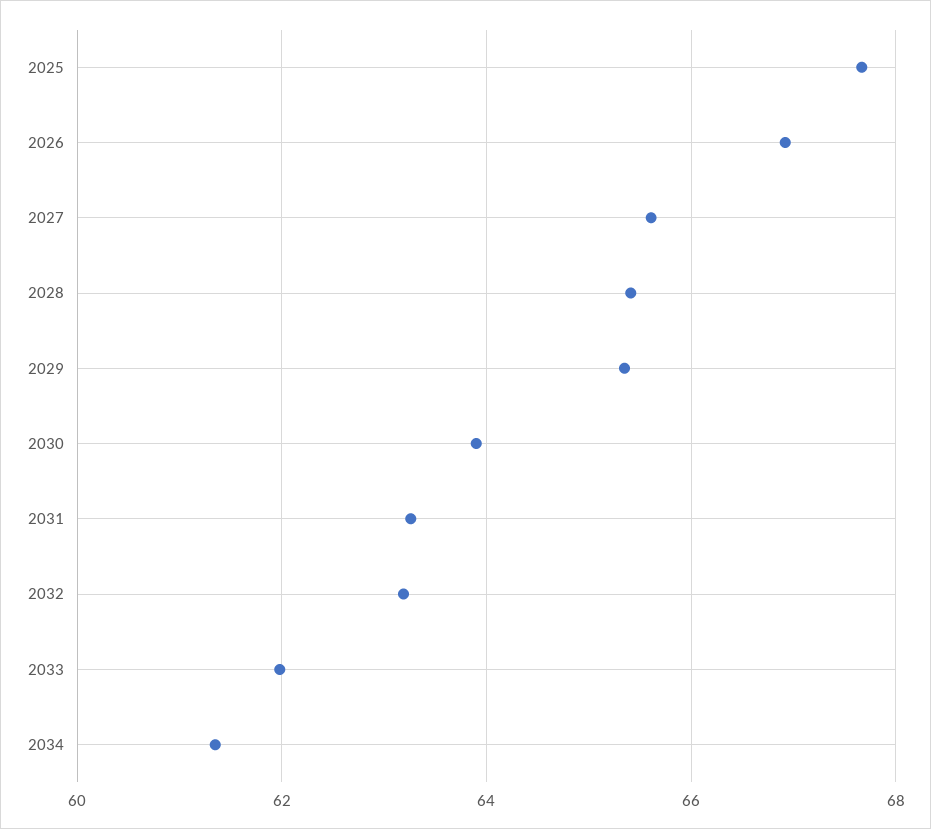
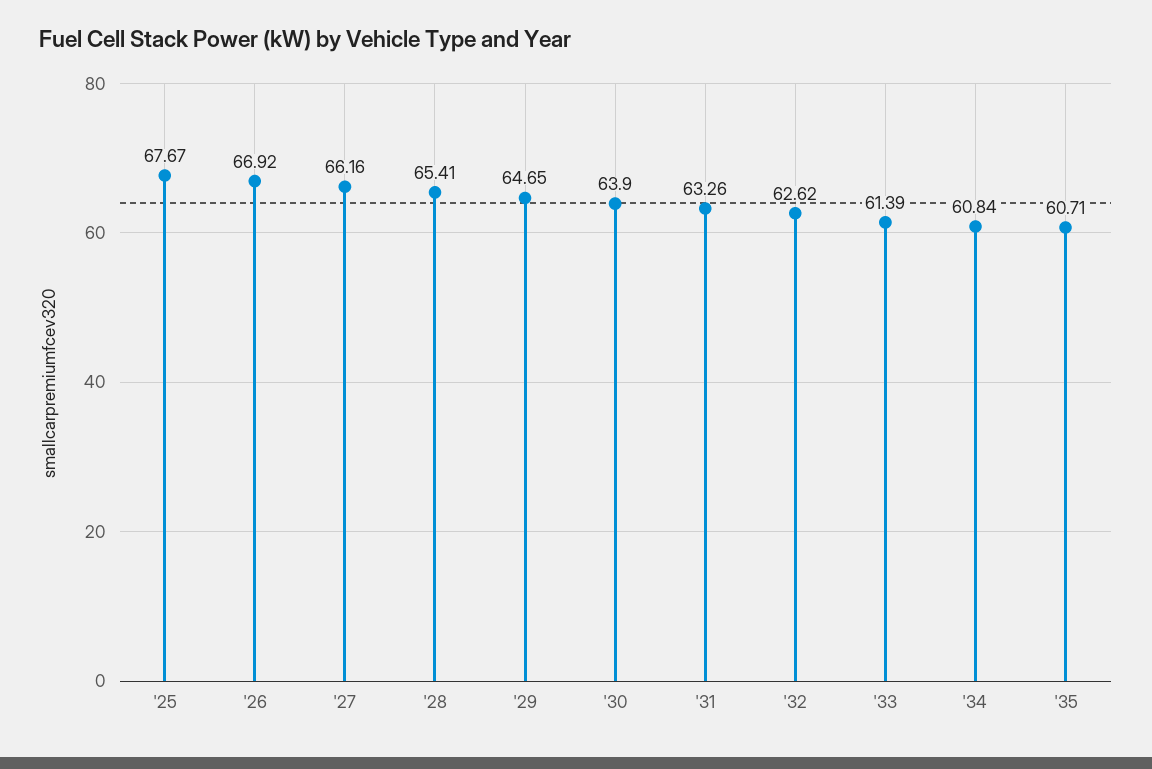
2027: 65.6 -> 66.16
2029: 65.4 -> 64.65
2032: 63.2 -> 62.62
2033: 62 -> 61.39
2034: 61.4 -> 60.84
'35: none -> 60.71

